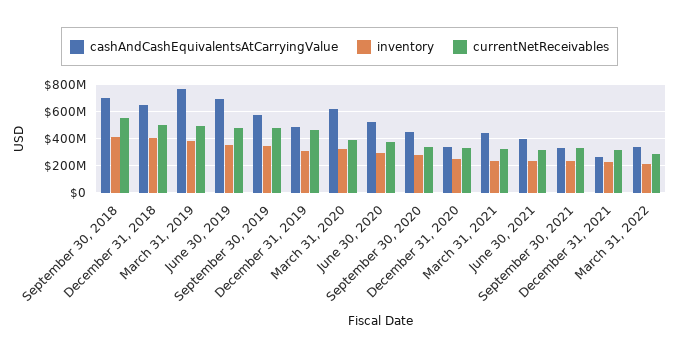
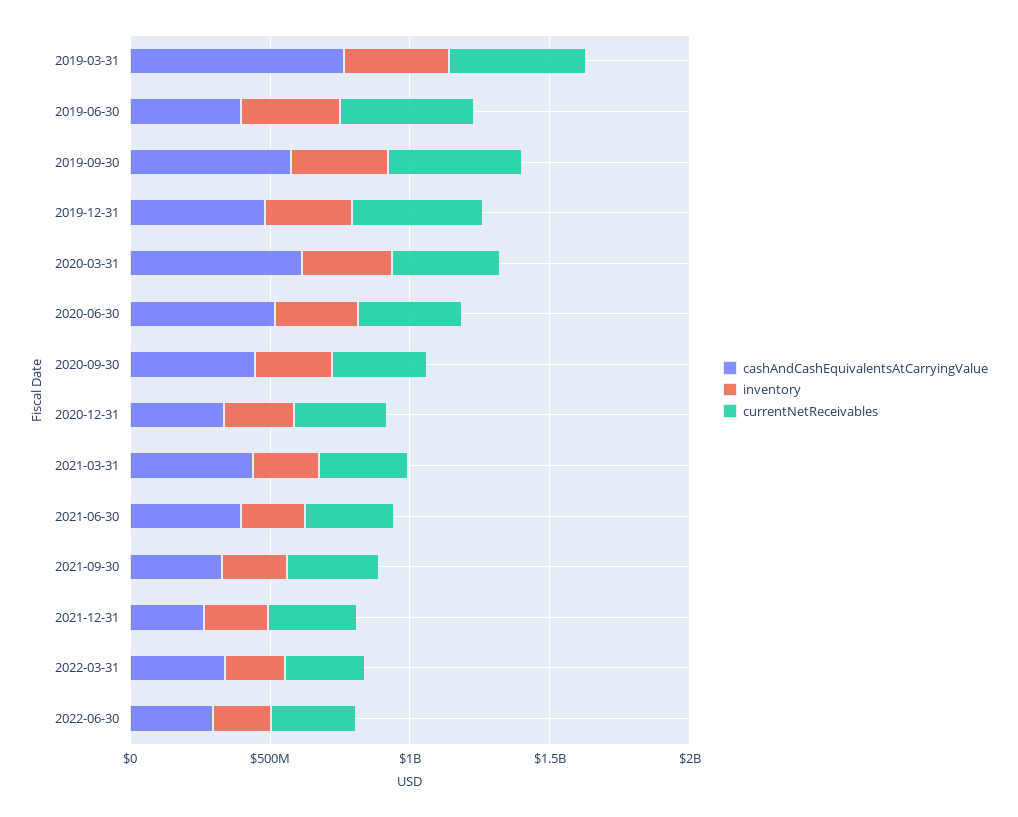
cashAndCashEquivalentsAtCarryingValue, September 30, 2018: 700000000 -> none
inventory, September 30, 2018: 400000000 -> none
currentNetReceivables, September 30, 2018: 550000000 -> none
cashAndCashEquivalentsAtCarryingValue, December 31, 2018: 650000000 -> none
inventory, December 31, 2018: 400000000 -> none
currentNetReceivables, December 31, 2018: 500000000 -> none
cashAndCashEquivalentsAtCarryingValue, June 30, 2019: 700000000 -> 400000000
cashAndCashEquivalentsAtCarryingValue, 2022-06-30: none -> 300000000
inventory, 2022-06-30: none -> 200000000
currentNetReceivables, 2022-06-30: none -> 300000000

